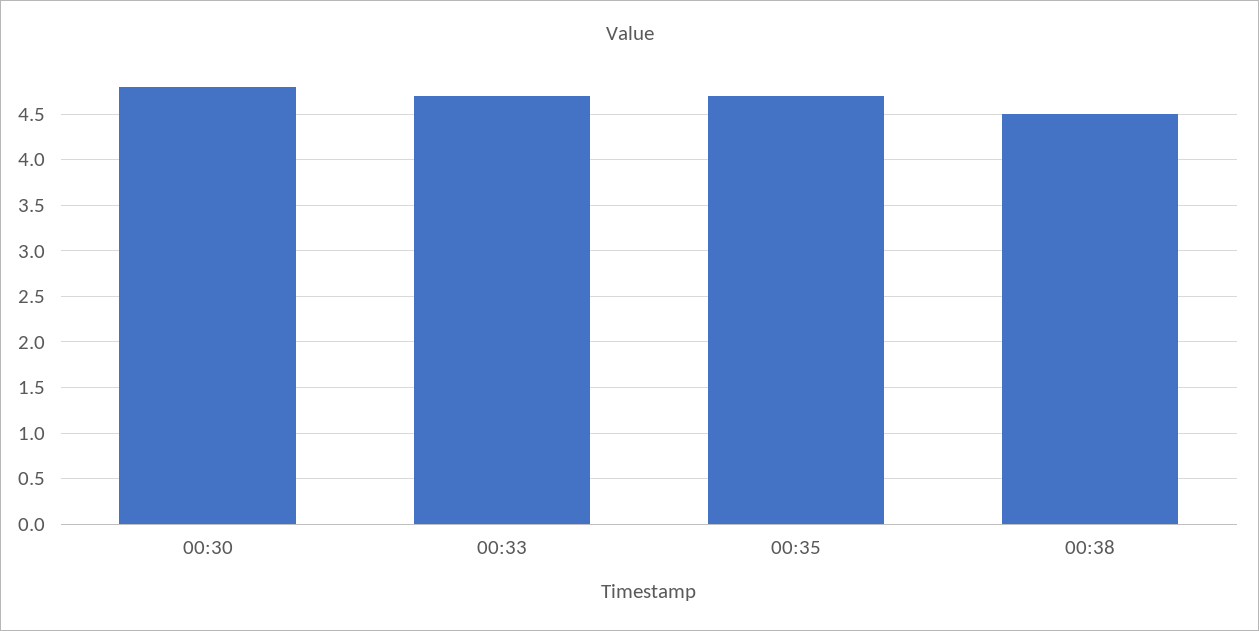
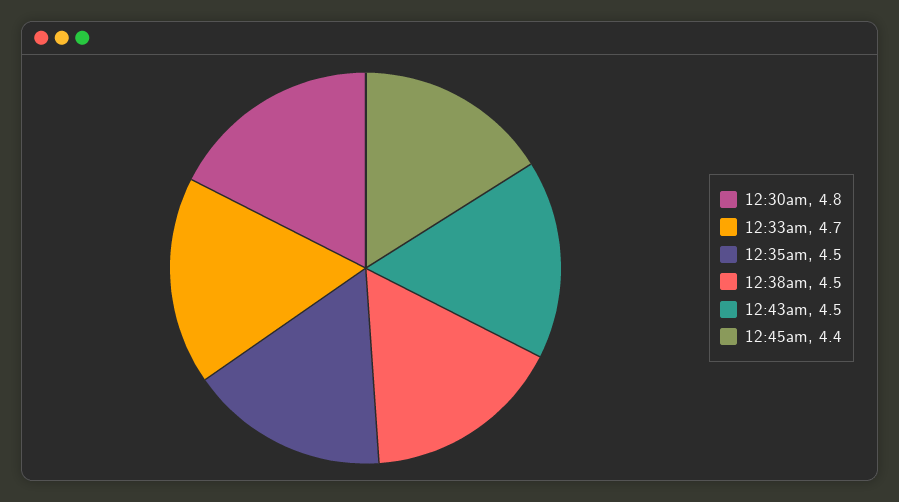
00:35: 4.7 -> 4.5
12:43am: none -> 4.5
12:45am: none -> 4.4

